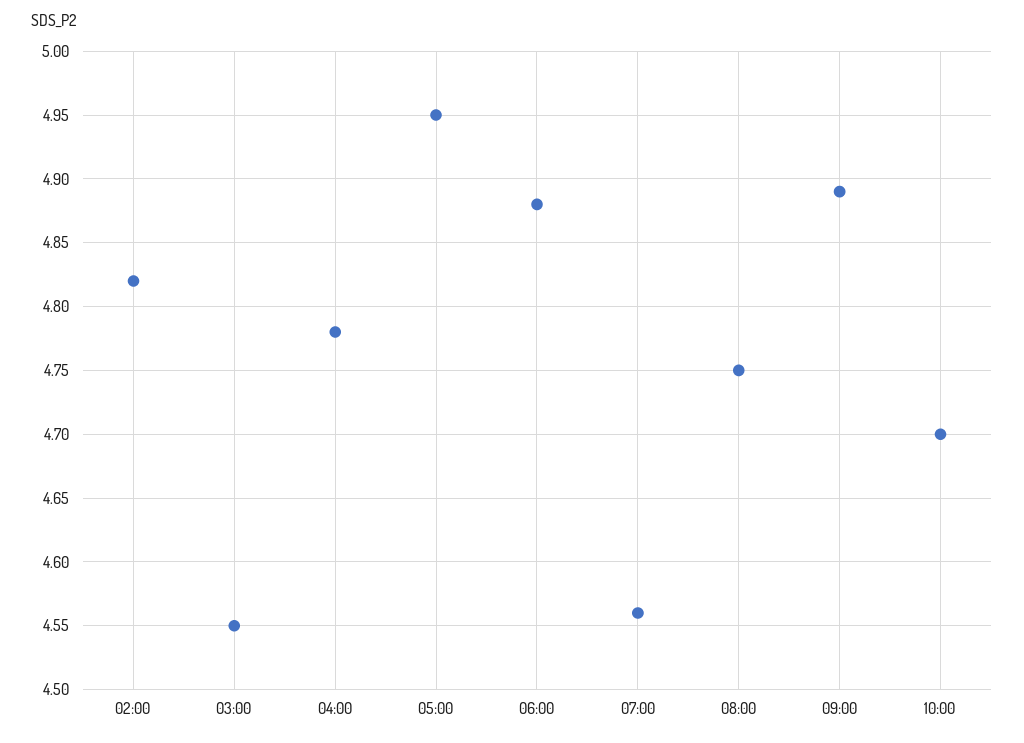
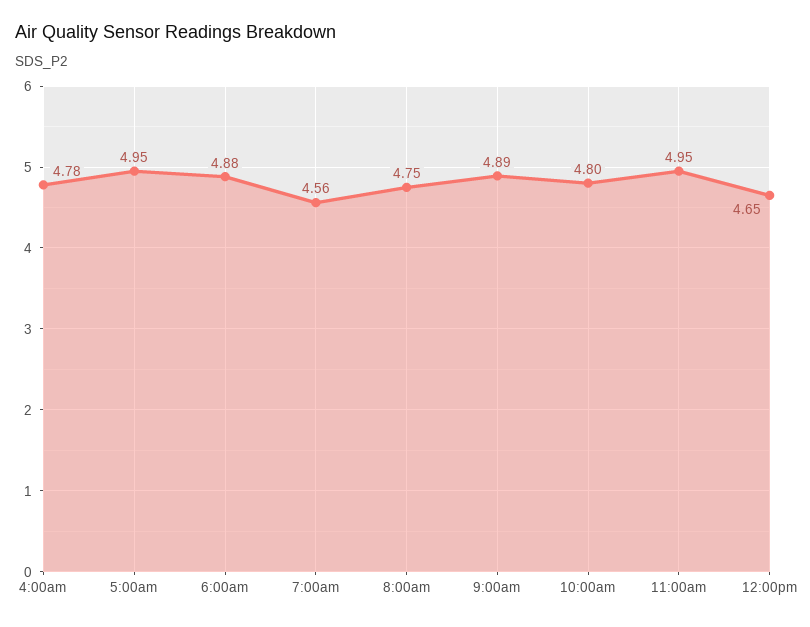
02:00: 4.82 -> none
03:00: 4.55 -> none
10:00: 4.7 -> 4.8
11:00am: none -> 4.95
12:00pm: none -> 4.65

